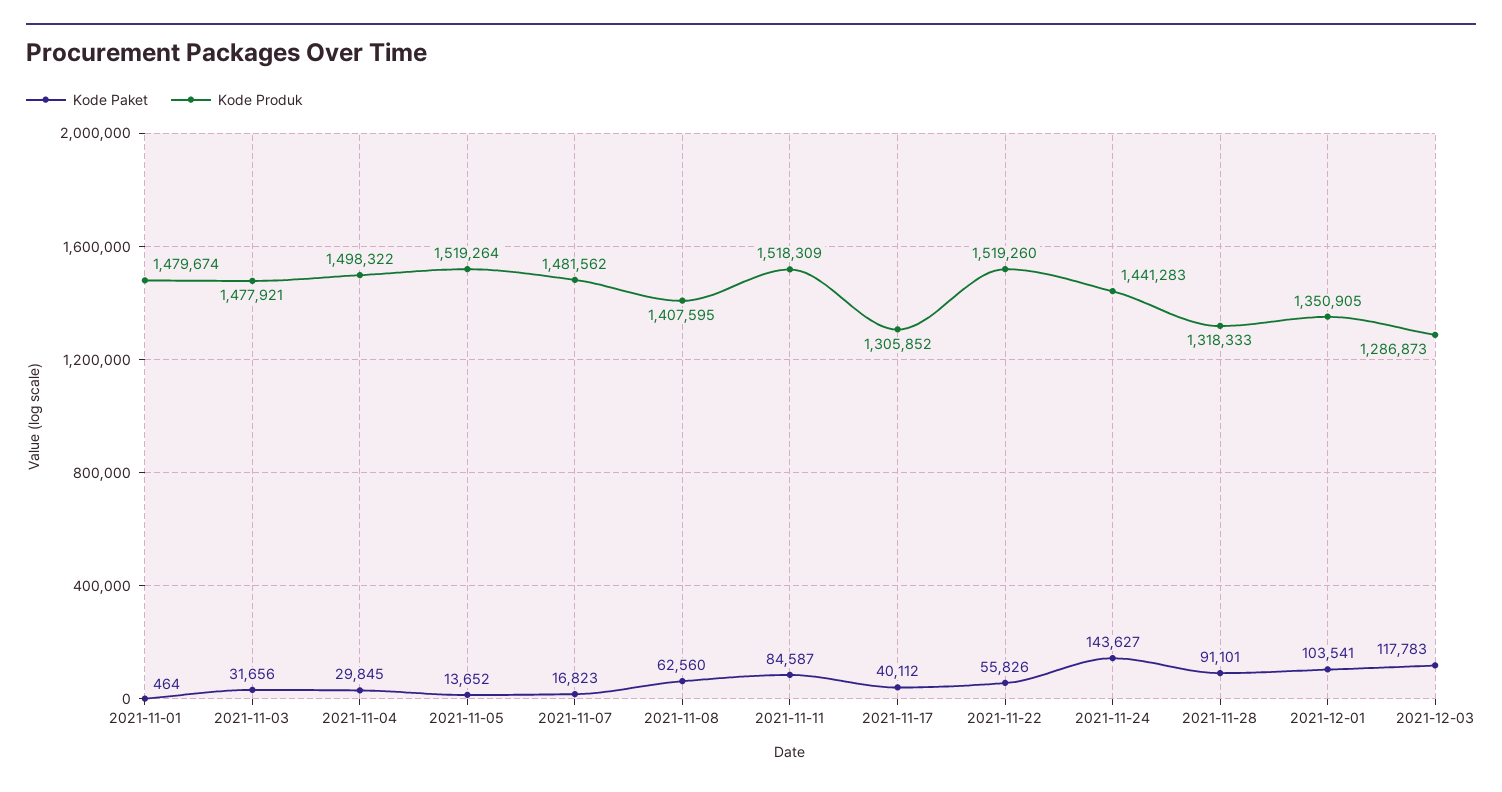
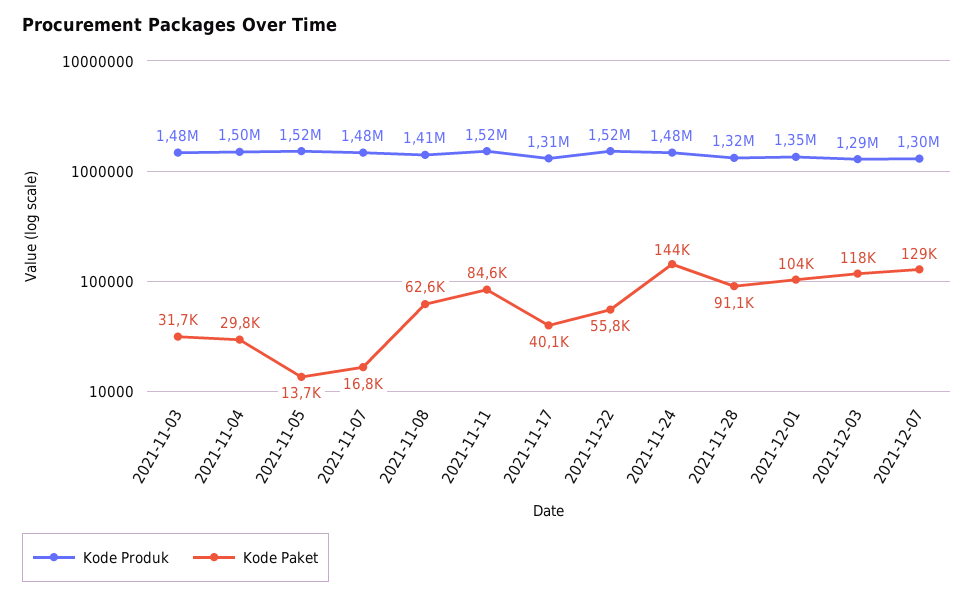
Kode Paket, 2021-11-01: 464 -> none
Kode Produk, 2021-11-01: 1479674 -> none
Kode Produk, 2021-11-24: 1441283 -> 1480000
Kode Produk, 2021-12-07: none -> 1300000
Kode Paket, 2021-12-07: none -> 129000

